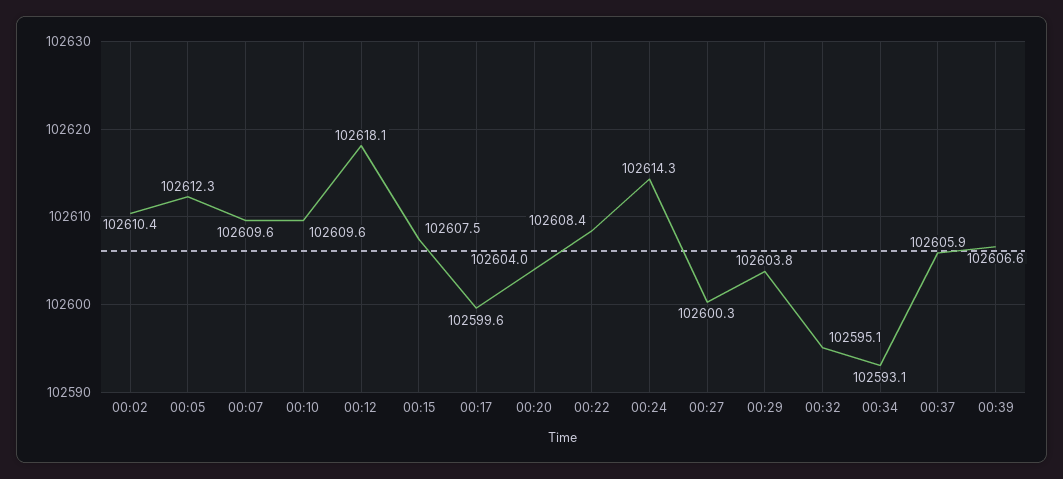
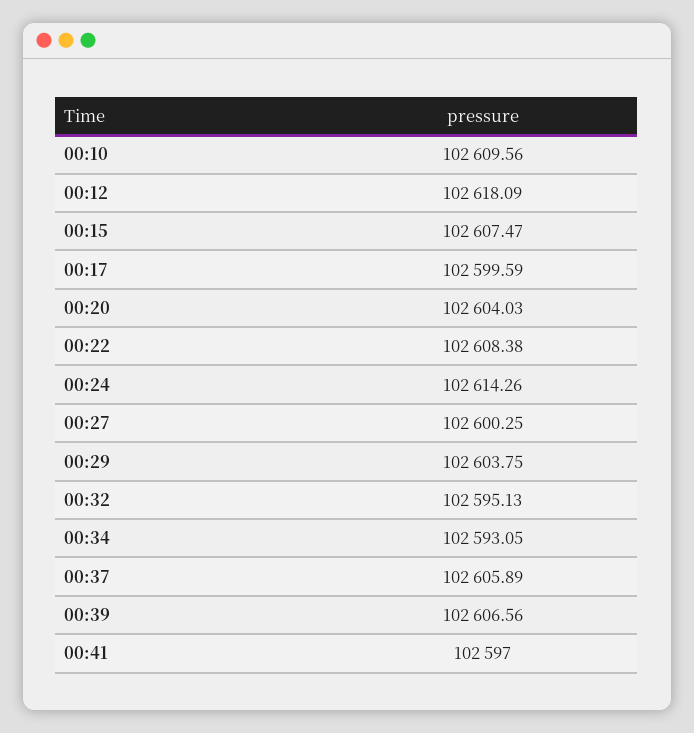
00:02: 102610.4 -> none
00:05: 102612.3 -> none
00:07: 102609.6 -> none
00:41: none -> 102597

